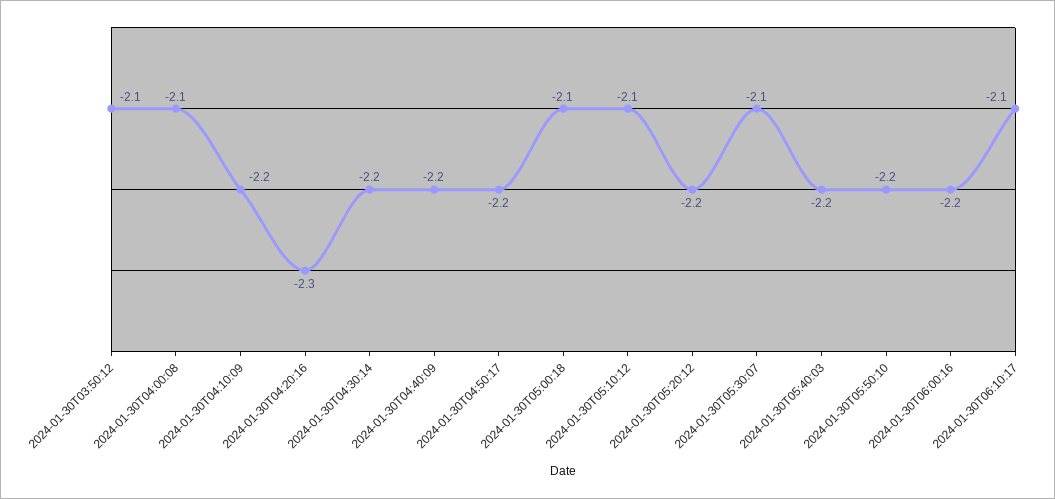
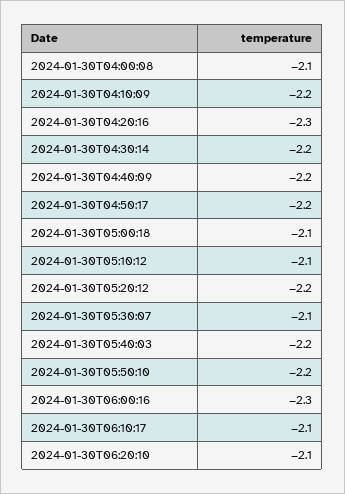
2024-01-30T03:50:12: -2.1 -> none
2024-01-30T06:00:16: -2.2 -> -2.3
2024-01-30T06:20:10: none -> -2.1

